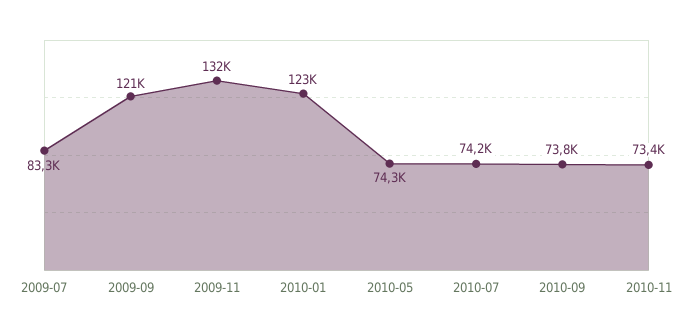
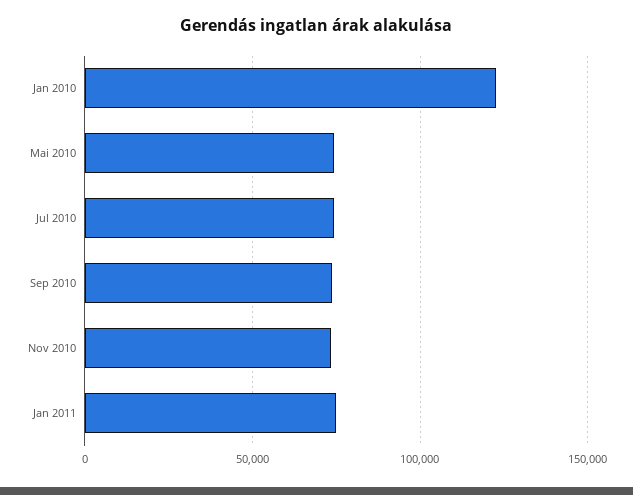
2009-07: 83300 -> none
2009-09: 121000 -> none
2009-11: 132000 -> none
Jan 2011: none -> 75000

